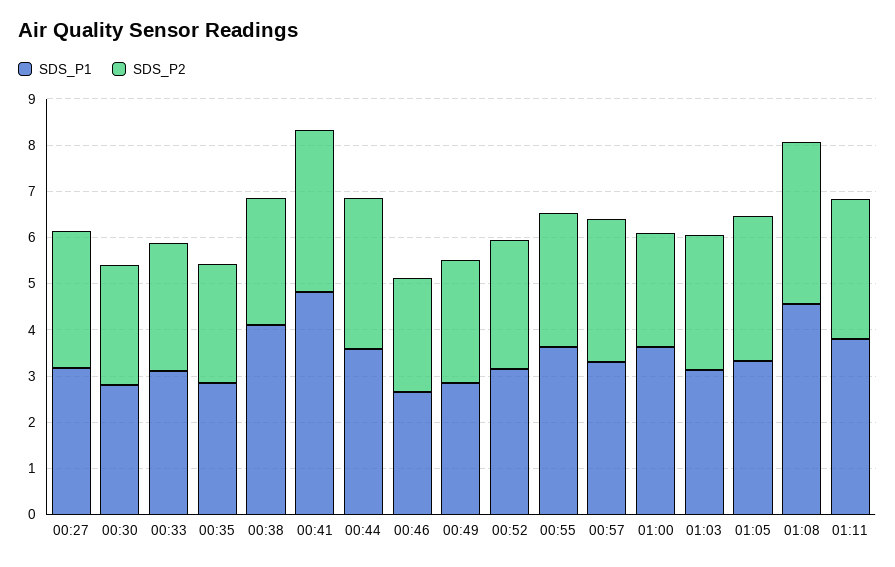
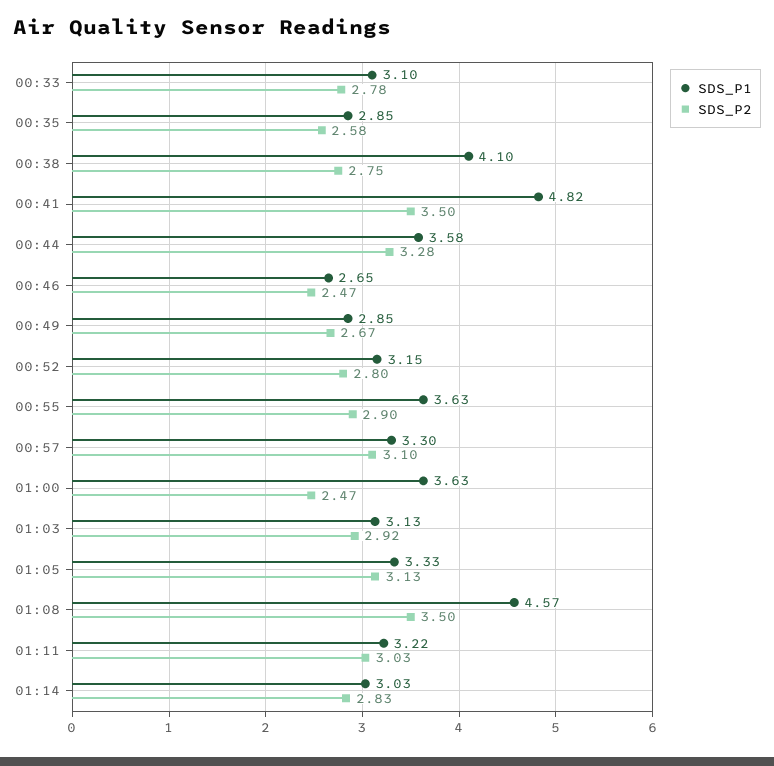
SDS_P1, 00:27: 3.2 -> none
SDS_P2, 00:27: 3 -> none
SDS_P1, 00:30: 2.8 -> none
SDS_P2, 00:30: 2.6 -> none
SDS_P1, 01:11: 3.8 -> 3.22
SDS_P1, 01:14: none -> 3.03
SDS_P2, 01:14: none -> 2.83

